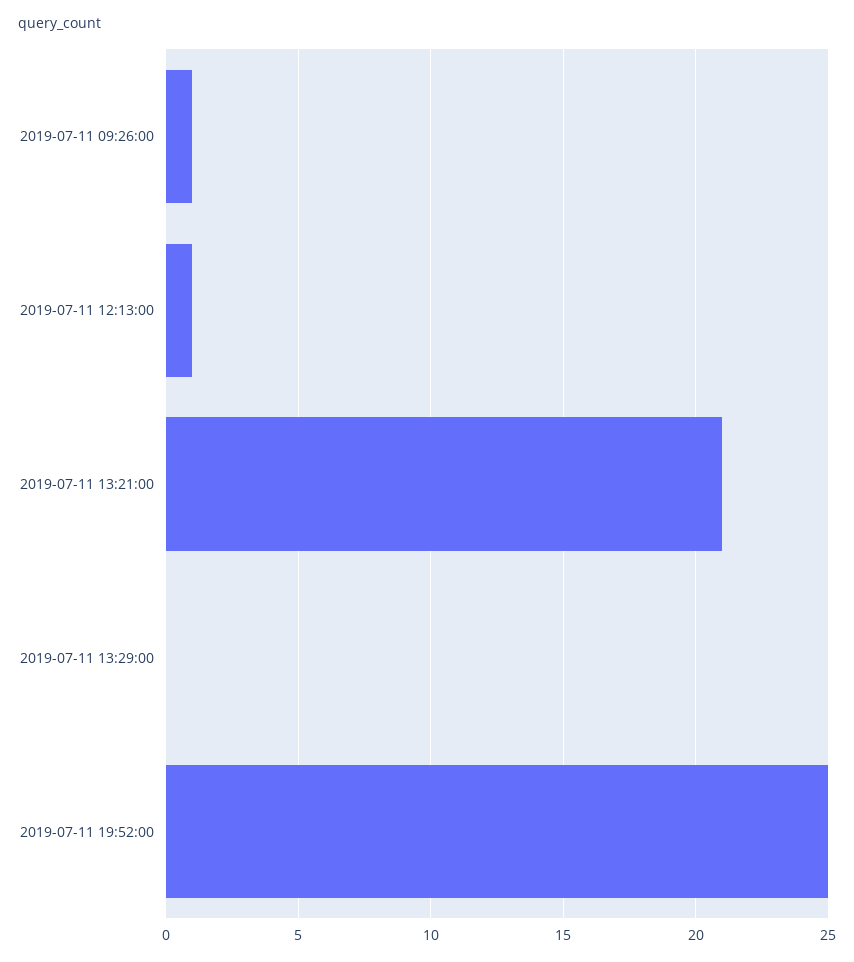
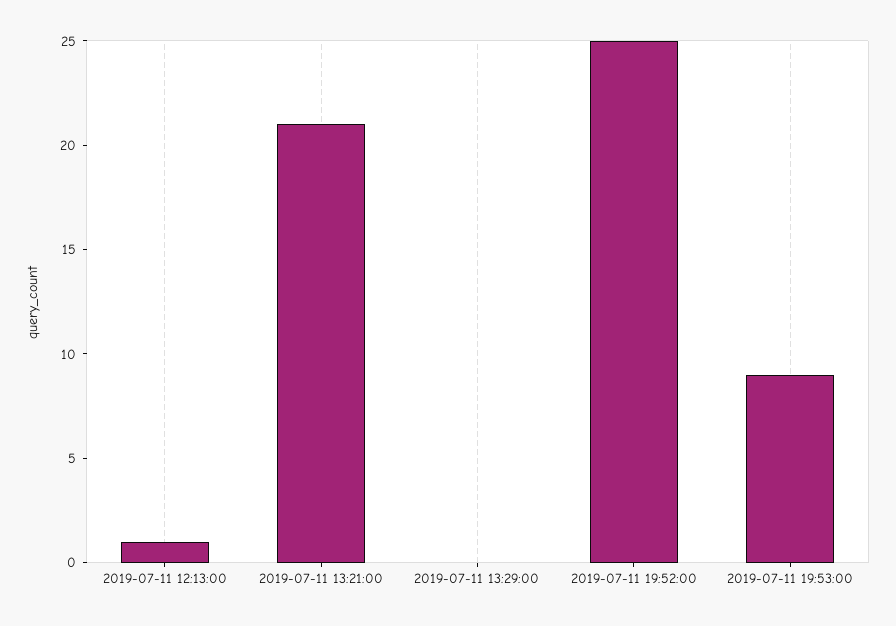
2019-07-11 09:26:00: 1 -> none
2019-07-11 19:53:00: none -> 9

